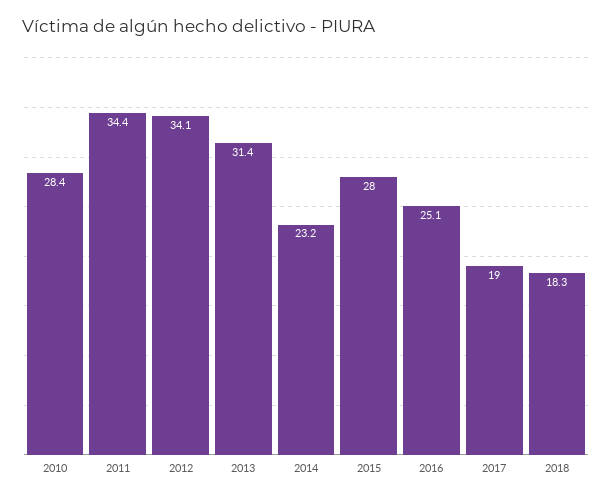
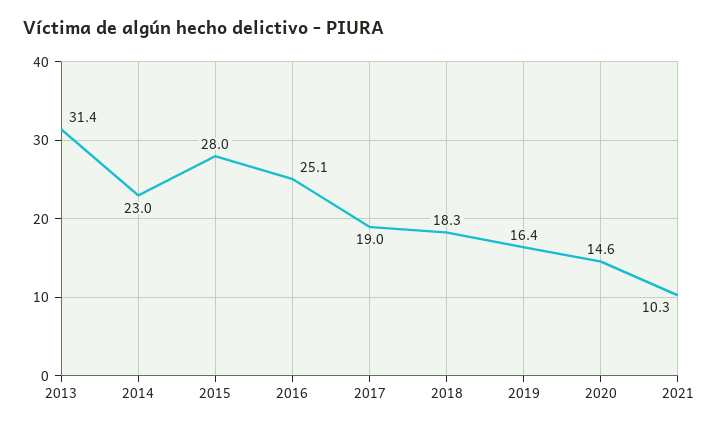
2010: 28.4 -> none
2011: 34.4 -> none
2012: 34.1 -> none
2014: 23.2 -> 23
2019: none -> 16.4
2020: none -> 14.6
2021: none -> 10.3

